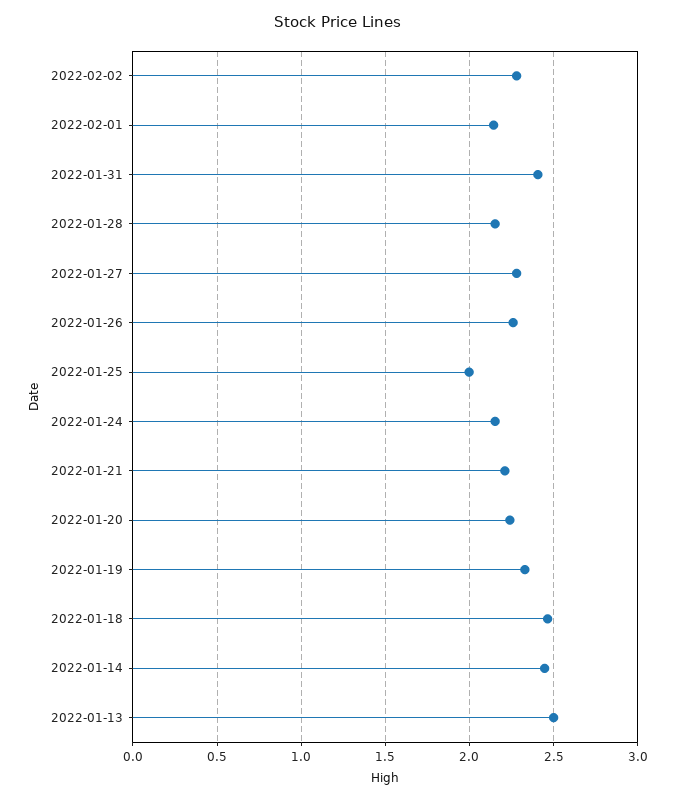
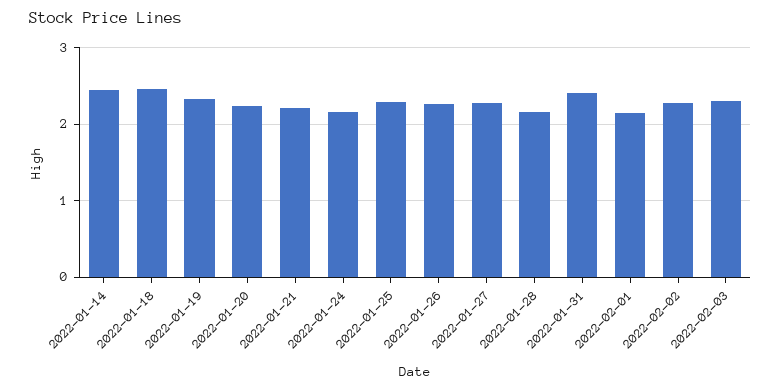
2022-01-25: 2 -> 2.3
2022-01-13: 2.5 -> none
2022-02-03: none -> 2.3

